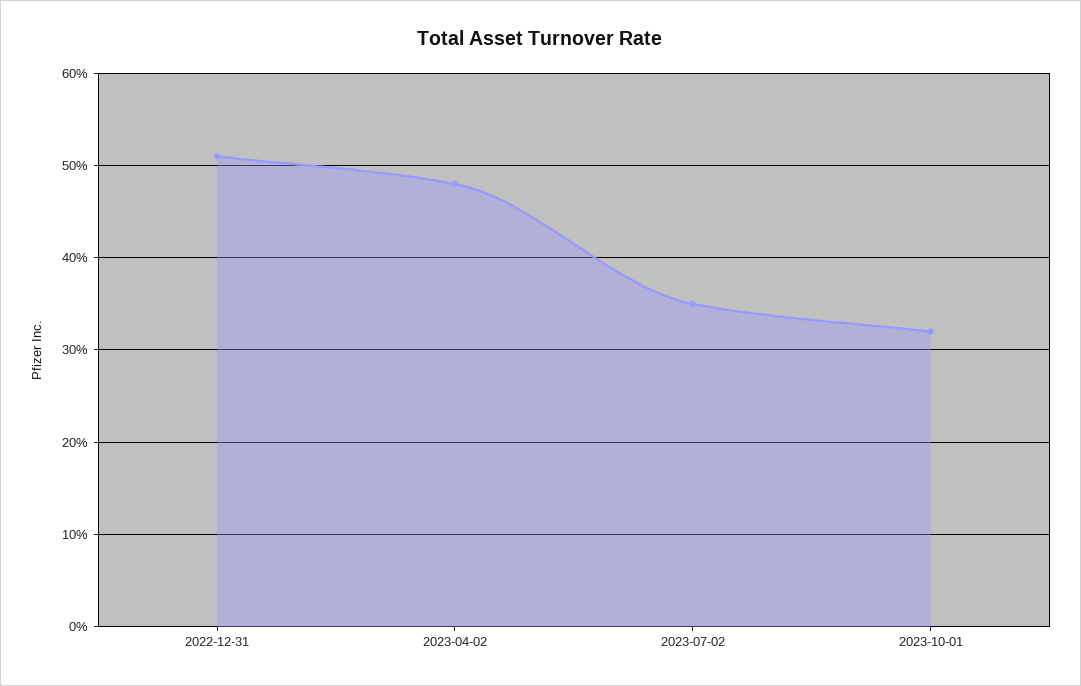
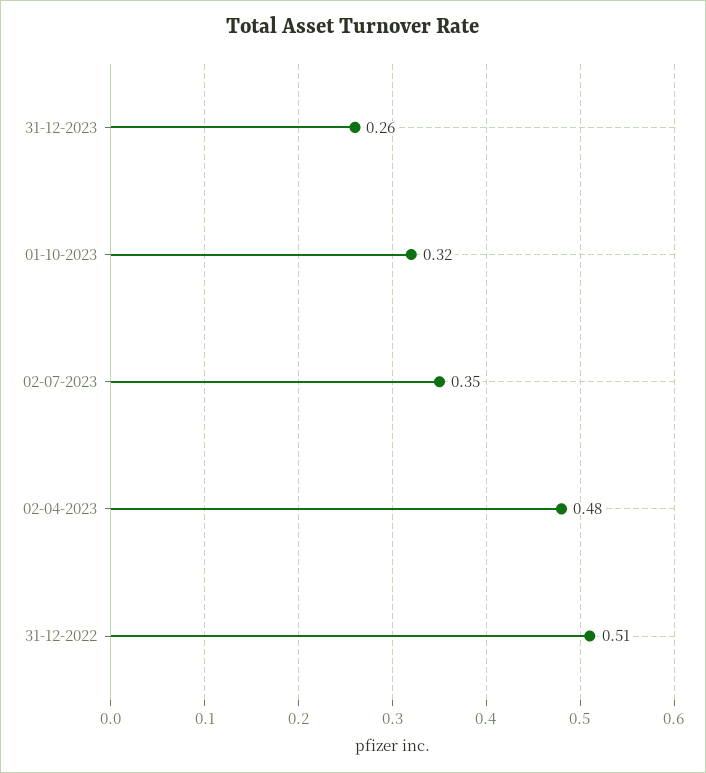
31-12-2023: none -> 0.26

